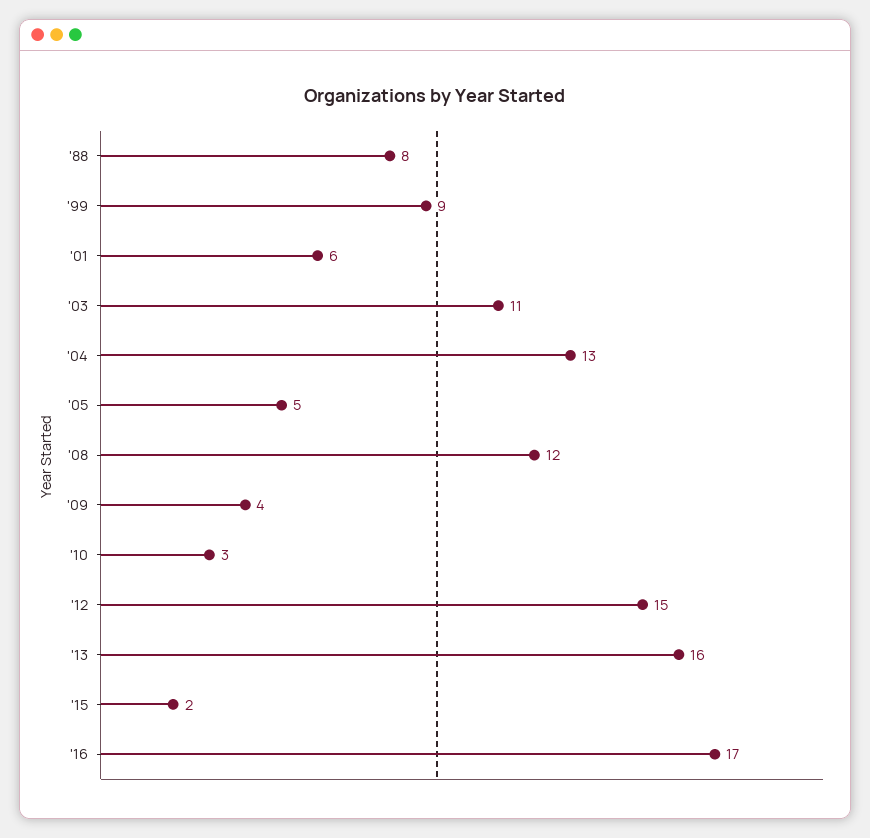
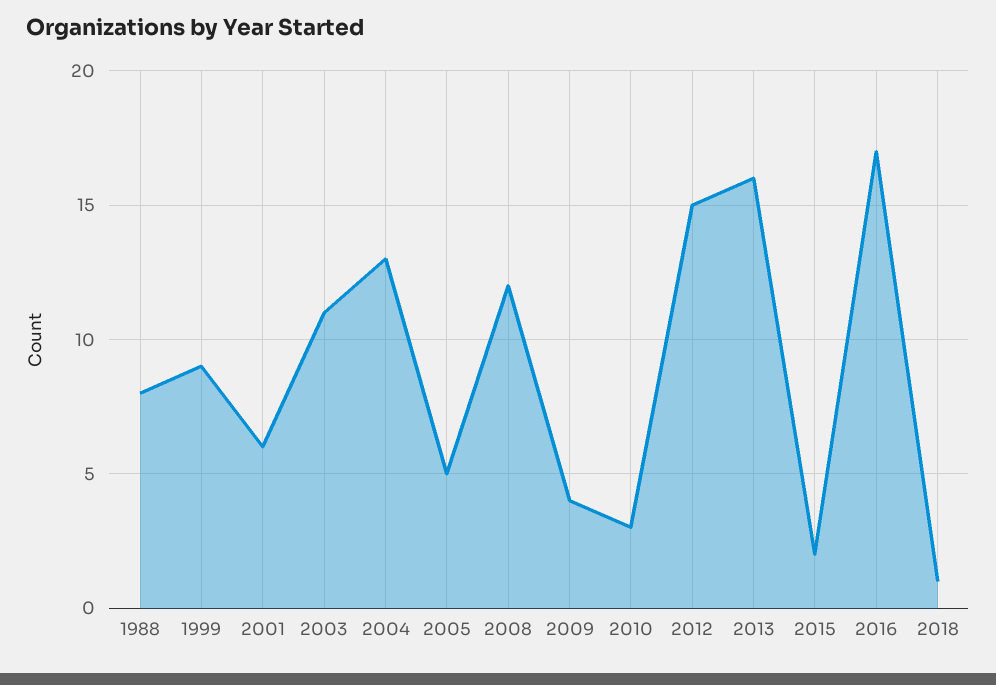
2018: none -> 1

